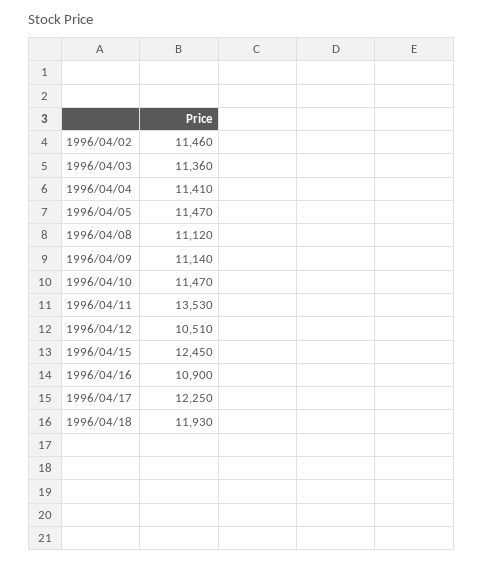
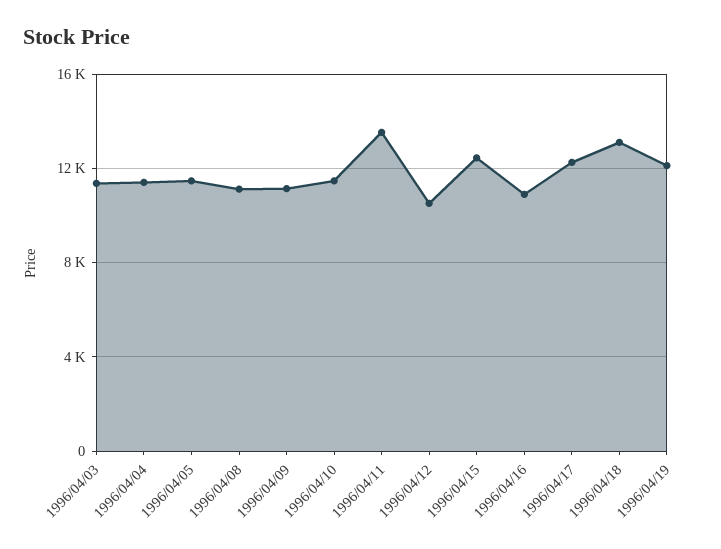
1996/04/02: 11460 -> none
1996/04/18: 11930 -> 13000
1996/04/19: none -> 12000

